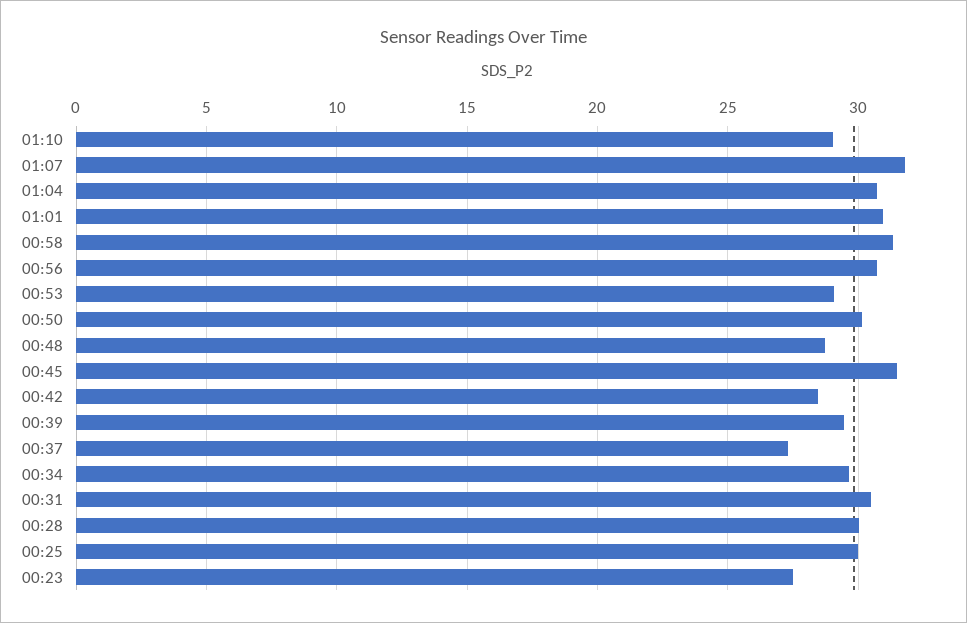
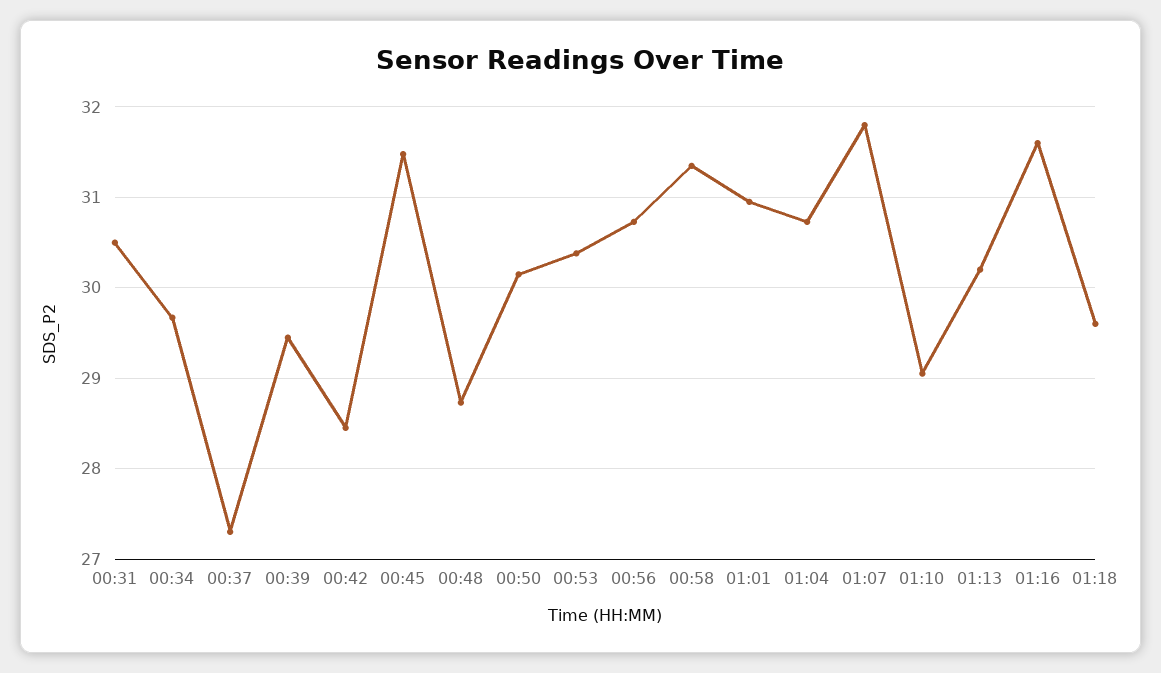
00:53: 29 -> 30.4
00:28: 30 -> none
00:25: 30 -> none
00:23: 27.5 -> none
01:13: none -> 30.2
01:16: none -> 31.6
01:18: none -> 29.6

